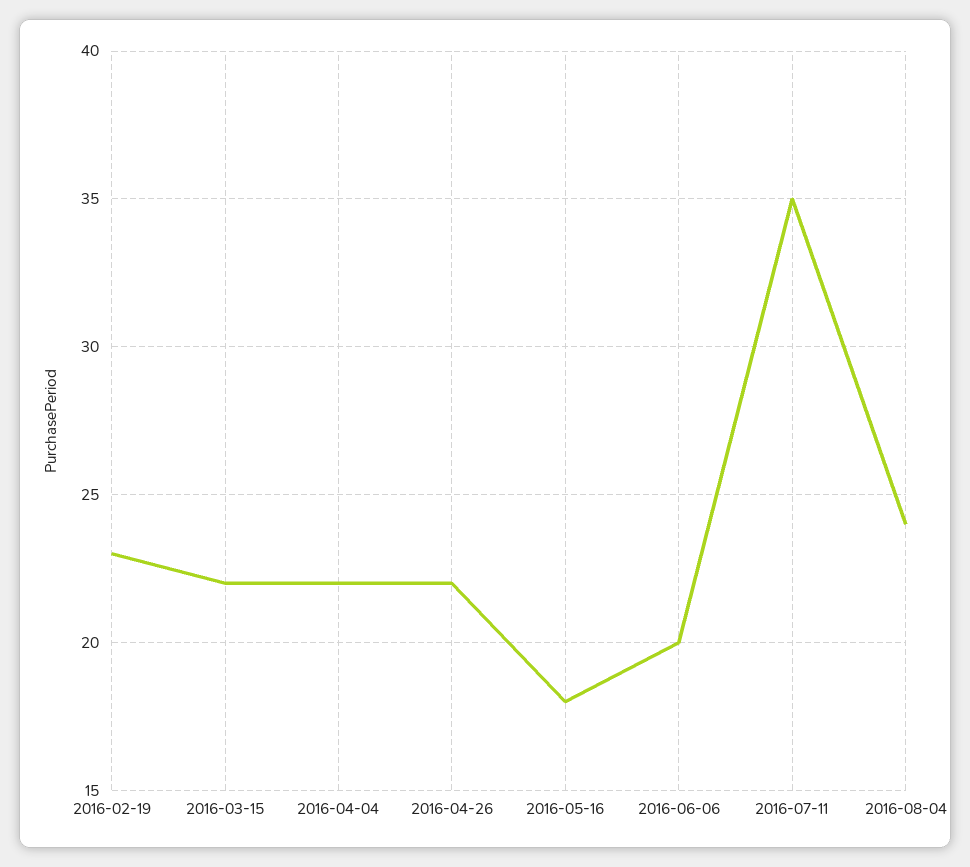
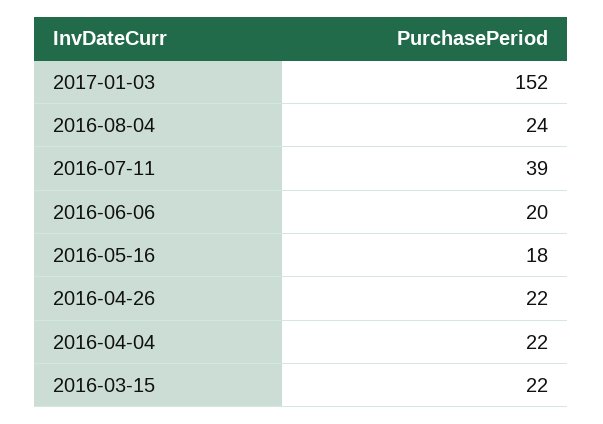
2016-02-19: 23 -> none
2016-07-11: 35 -> 39
2017-01-03: none -> 152

